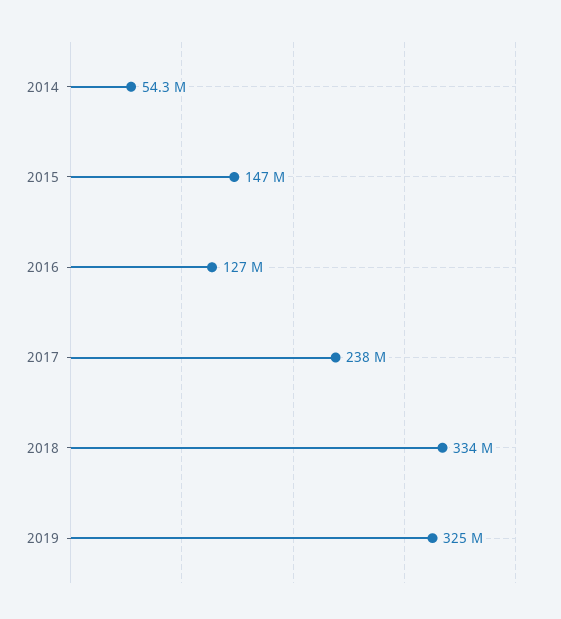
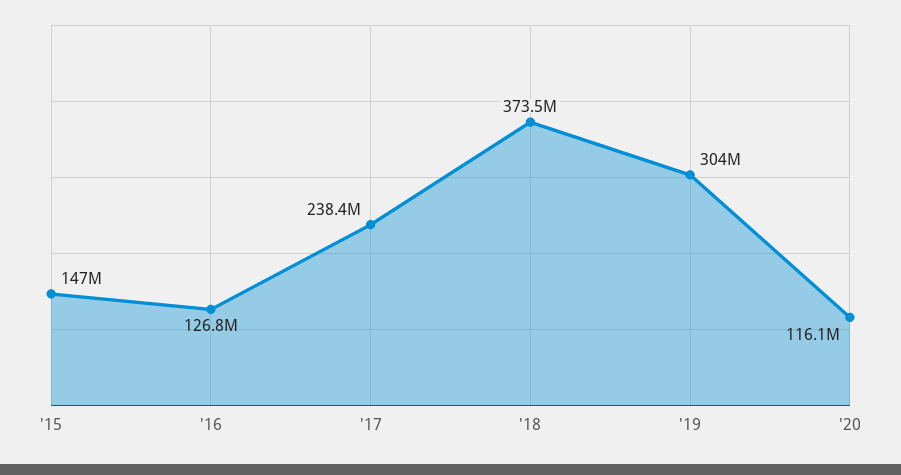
2014: 54300000 -> none
2018: 334000000 -> 373500000
2019: 325000000 -> 304000000
'20: none -> 116100000

